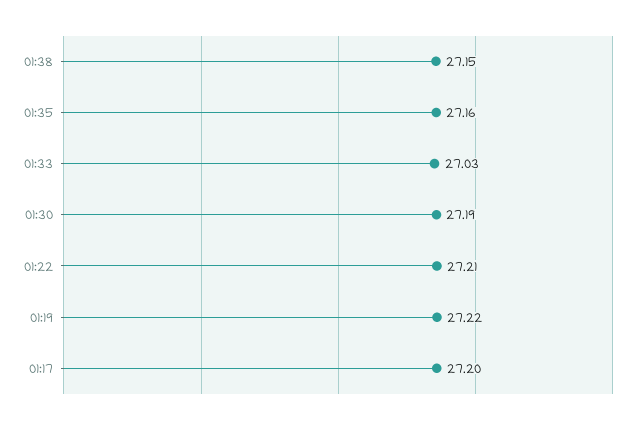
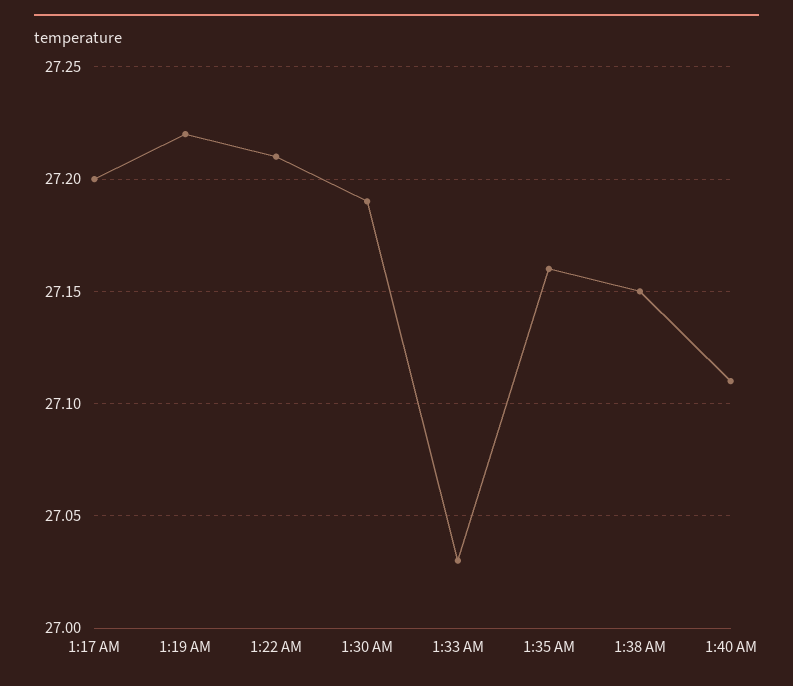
1:40 AM: none -> 27.11

